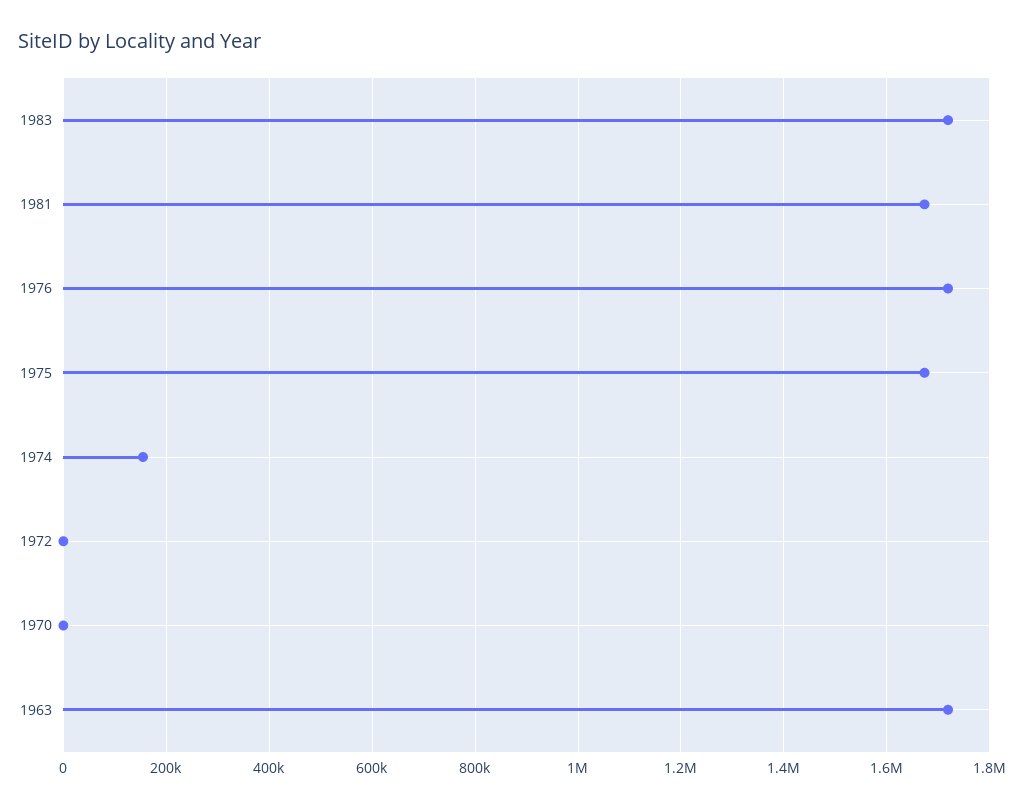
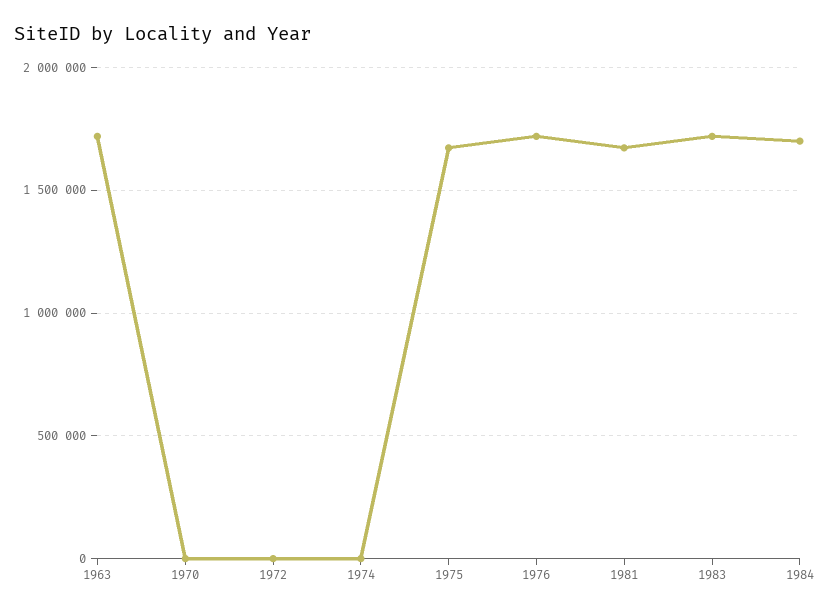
1974: 160000 -> 0
1984: none -> 1700000

